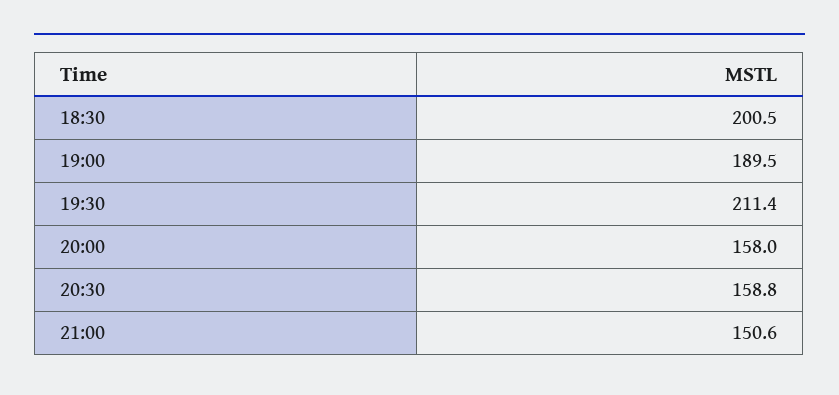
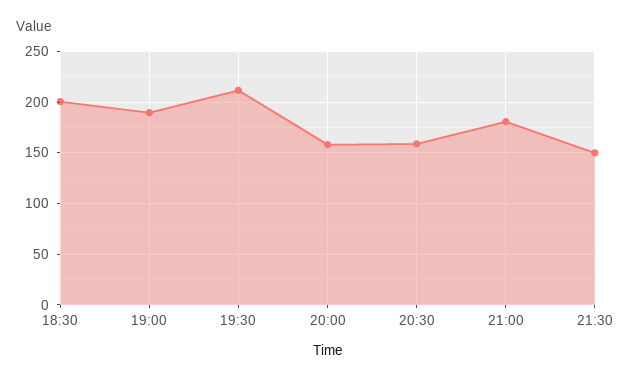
21:00: 150.6 -> 180
21:30: none -> 150

